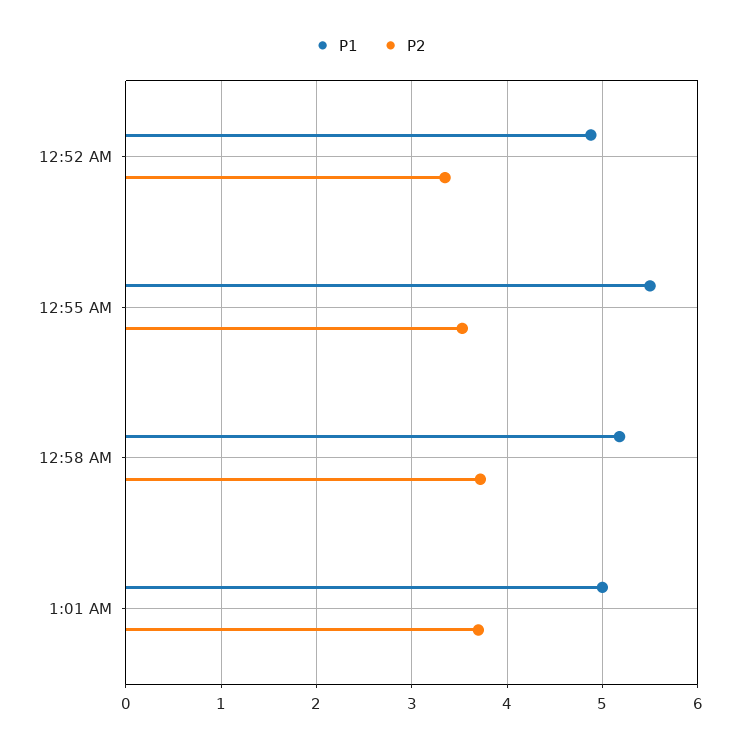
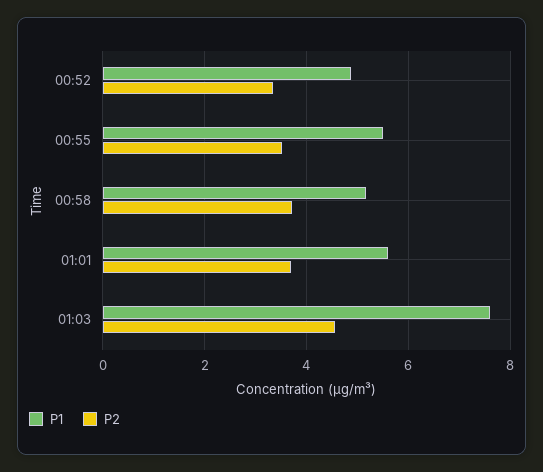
P1, 1:01 AM: 5 -> 5.6
P1, 01:03: none -> 7.6
P2, 01:03: none -> 4.6

